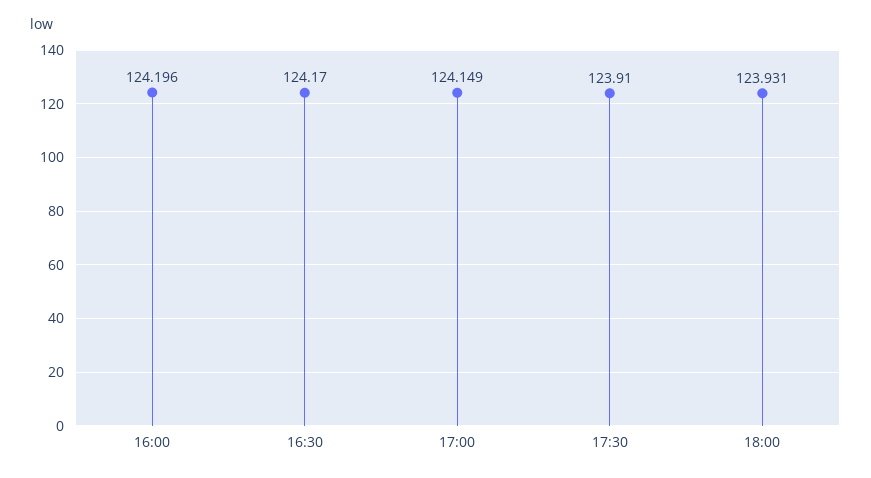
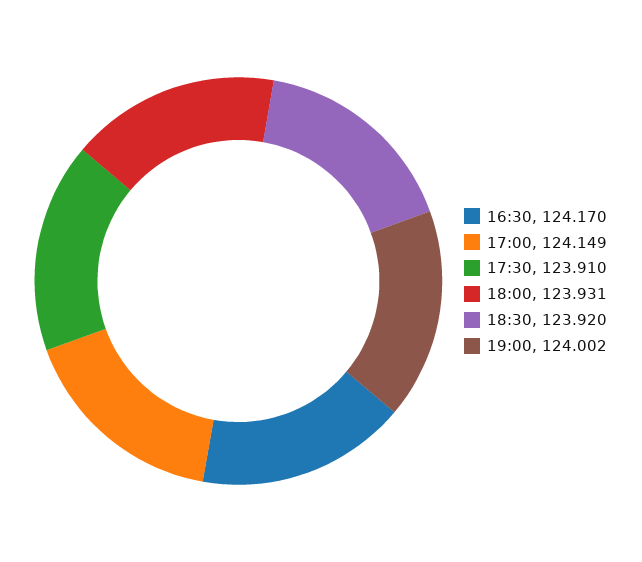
16:00: 124.196 -> none
18:30: none -> 123.92
19:00: none -> 124.002

